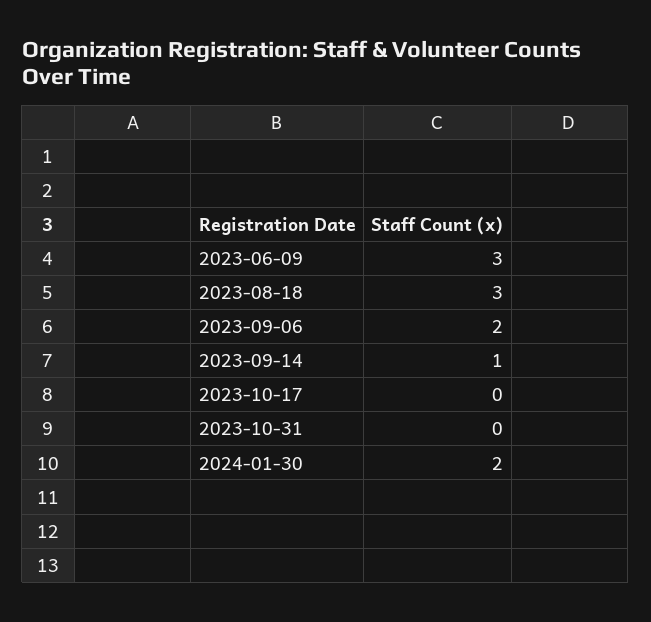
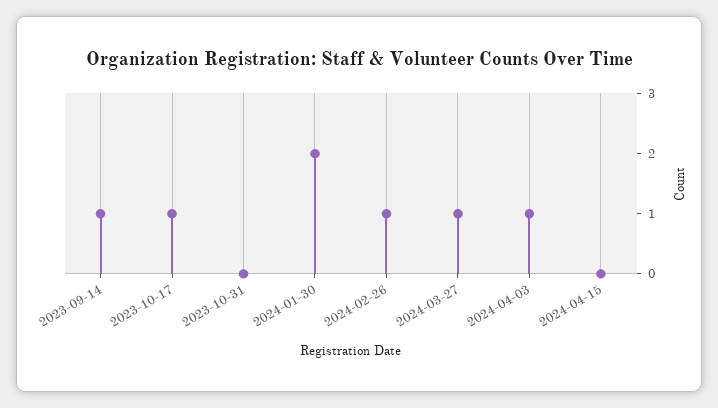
2023-06-09: 3 -> none
2023-08-18: 3 -> none
2023-09-06: 2 -> none
2023-10-17: 0 -> 1
2024-02-26: none -> 1
2024-03-27: none -> 1
2024-04-03: none -> 1
2024-04-15: none -> 0

